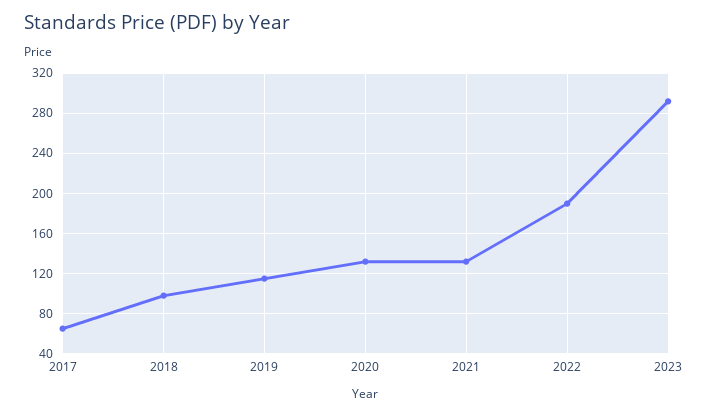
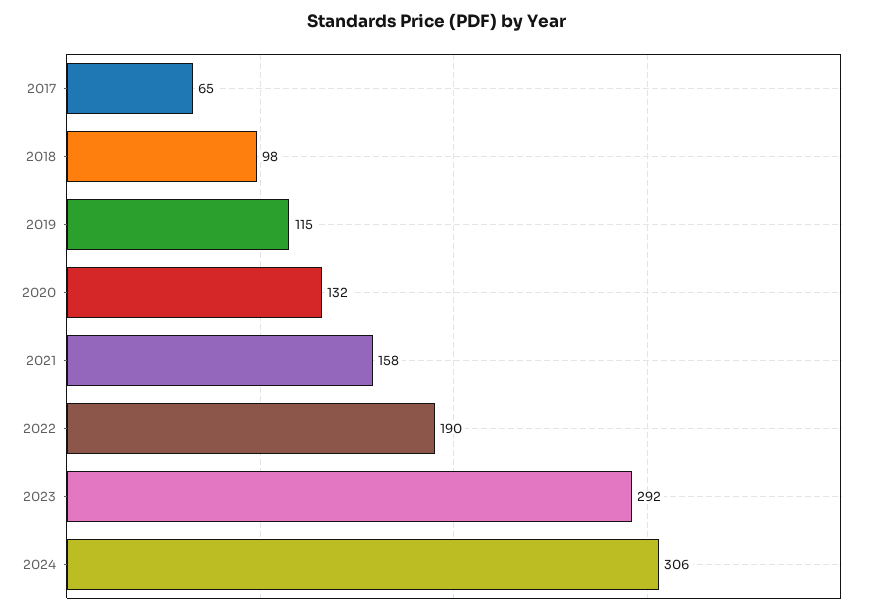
2021: 130 -> 158
2024: none -> 306

